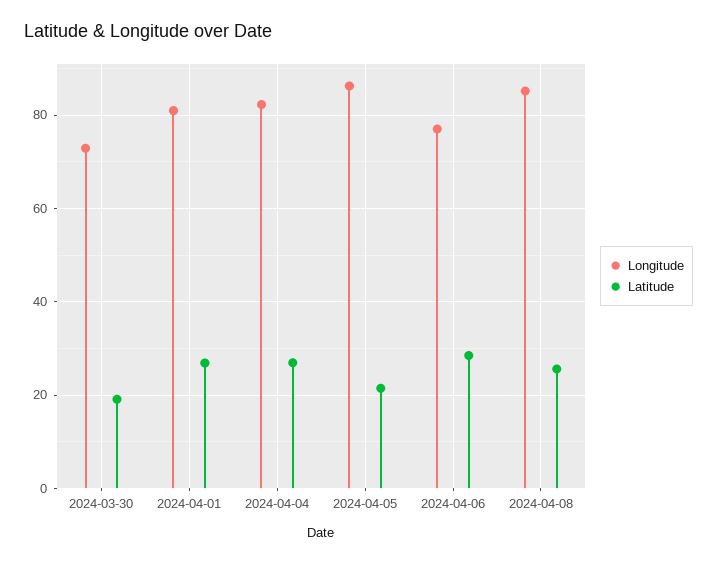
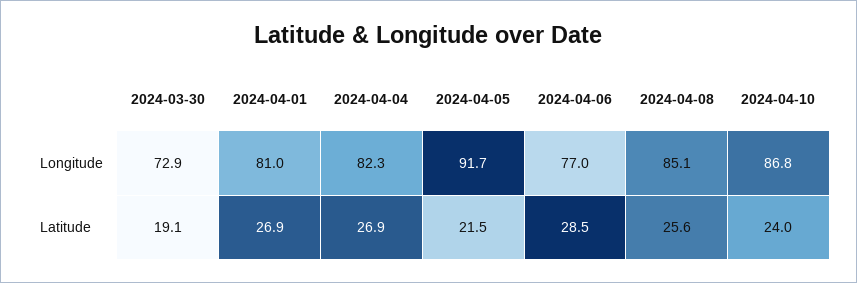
Longitude, 2024-04-05: 86 -> 91.7
Longitude, 2024-04-10: none -> 86.8
Latitude, 2024-04-10: none -> 24

